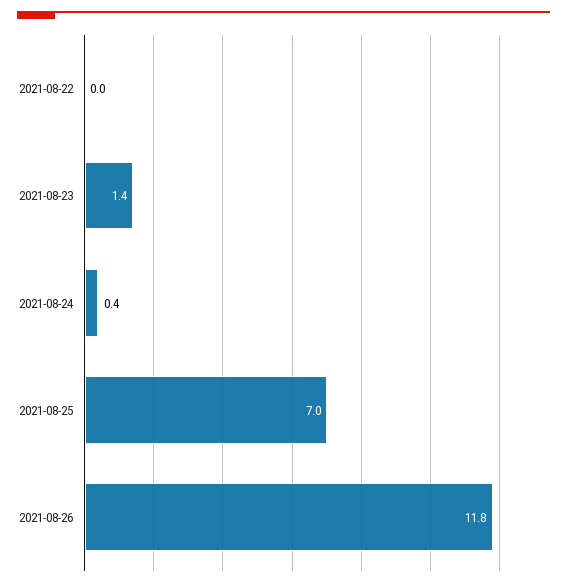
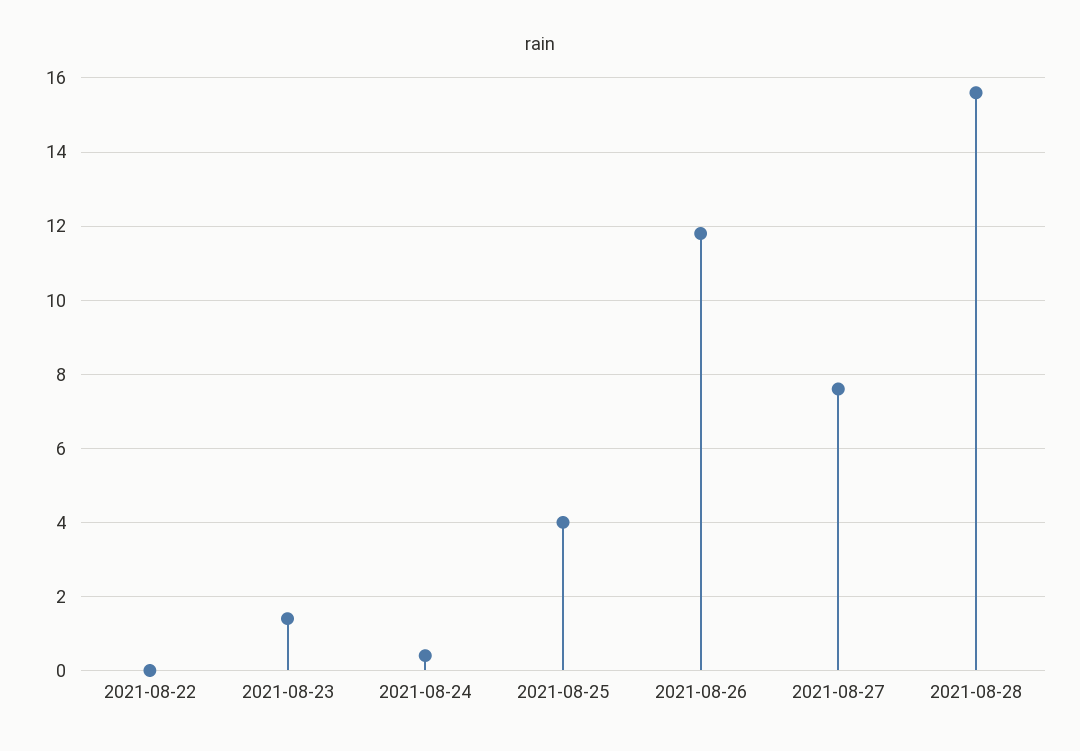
2021-08-25: 7 -> 4
2021-08-27: none -> 7.5
2021-08-28: none -> 15.5

